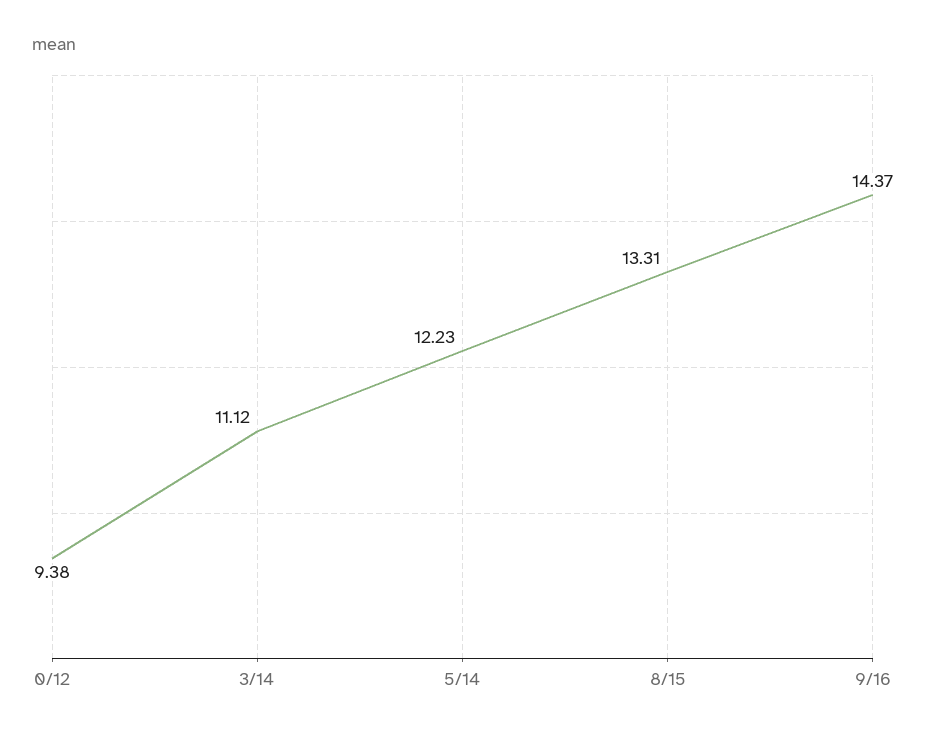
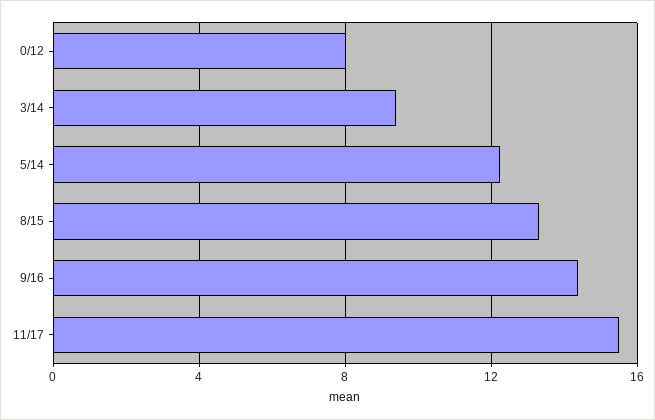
0/12: 9.38 -> 8
3/14: 11.12 -> 9.5
11/17: none -> 15.5

